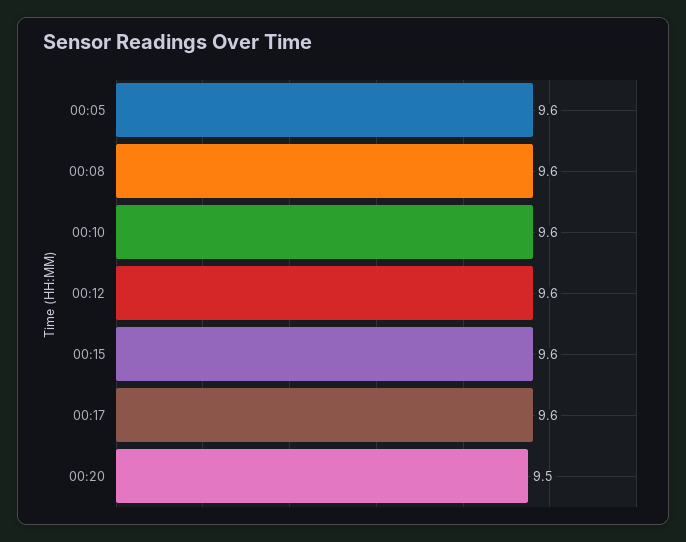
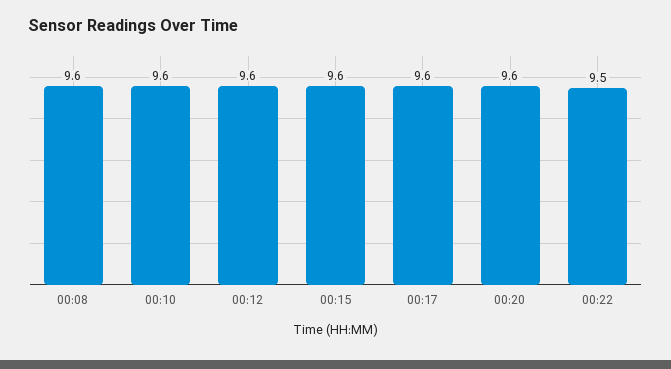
00:05: 9.6 -> none
00:20: 9.5 -> 9.6
00:22: none -> 9.5

